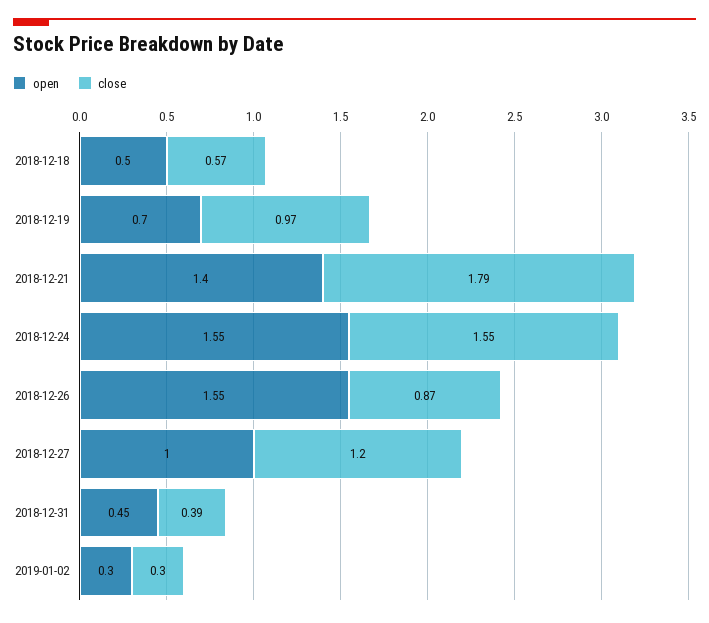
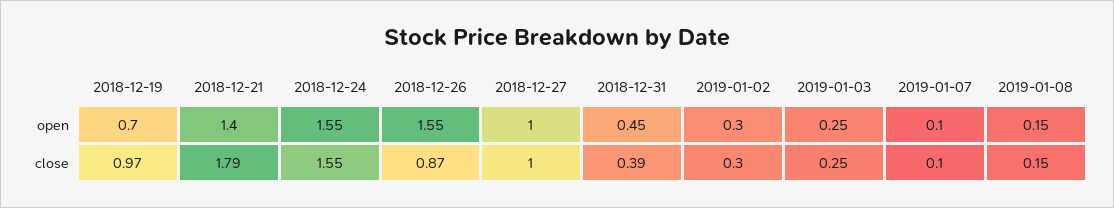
open, 2018-12-18: 0.5 -> none
close, 2018-12-18: 0.57 -> none
close, 2018-12-27: 1.2 -> 1
open, 2019-01-03: none -> 0.25
open, 2019-01-07: none -> 0.1
open, 2019-01-08: none -> 0.15
close, 2019-01-03: none -> 0.25
close, 2019-01-07: none -> 0.1
close, 2019-01-08: none -> 0.15

